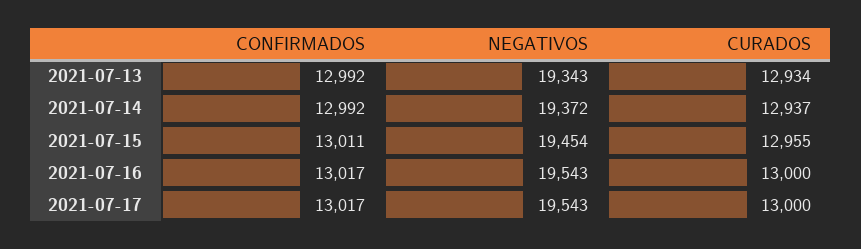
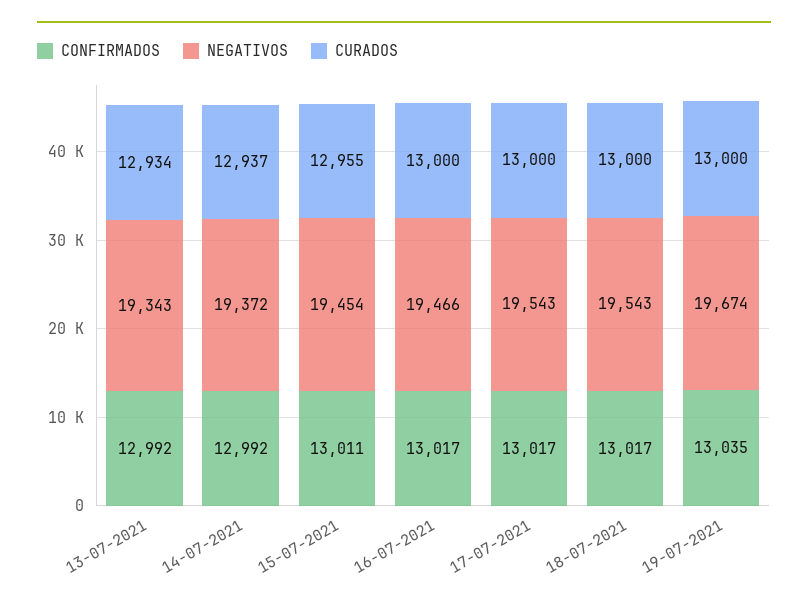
NEGATIVOS, 2021-07-16: 19543 -> 19466
CONFIRMADOS, 18-07-2021: none -> 13017
NEGATIVOS, 18-07-2021: none -> 19543
CURADOS, 18-07-2021: none -> 13000
CONFIRMADOS, 19-07-2021: none -> 13035
NEGATIVOS, 19-07-2021: none -> 19674
CURADOS, 19-07-2021: none -> 13000

